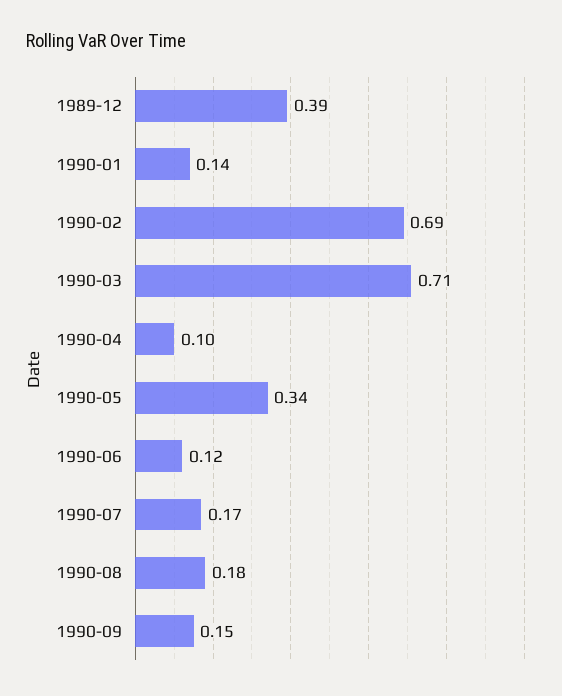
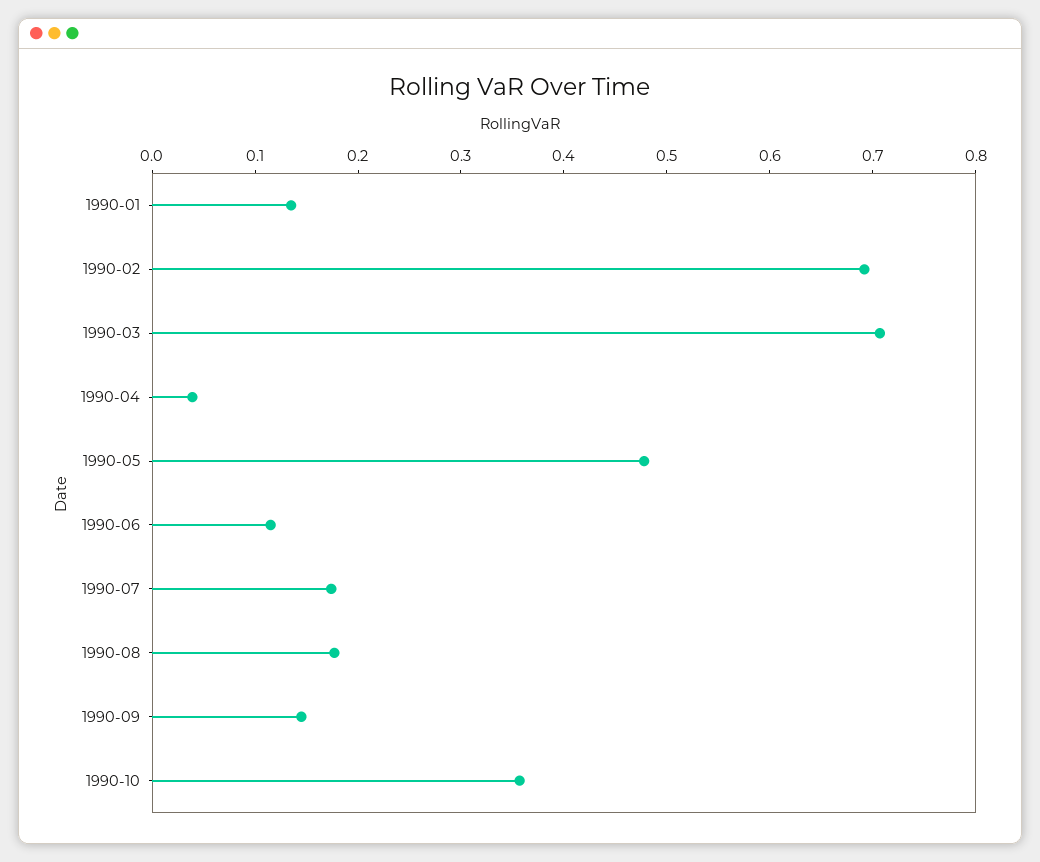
1989-12: 0.39 -> none
1990-04: 0.1 -> 0.04
1990-05: 0.34 -> 0.48
1990-10: none -> 0.36

